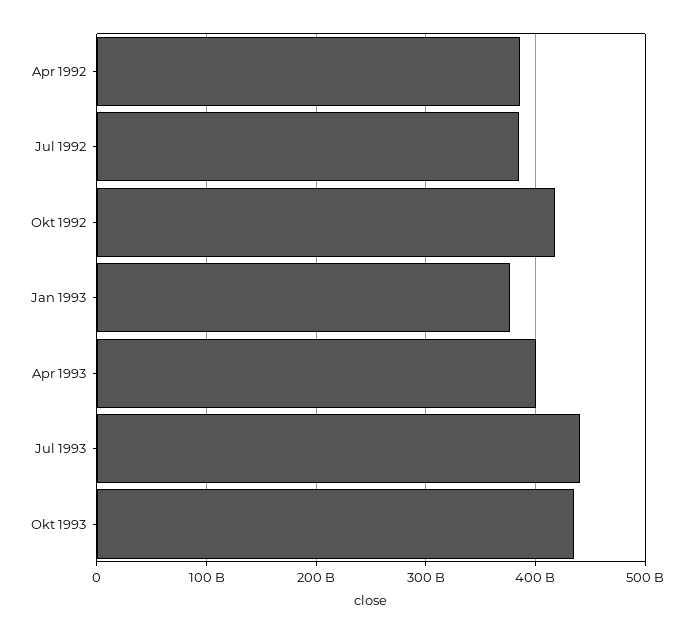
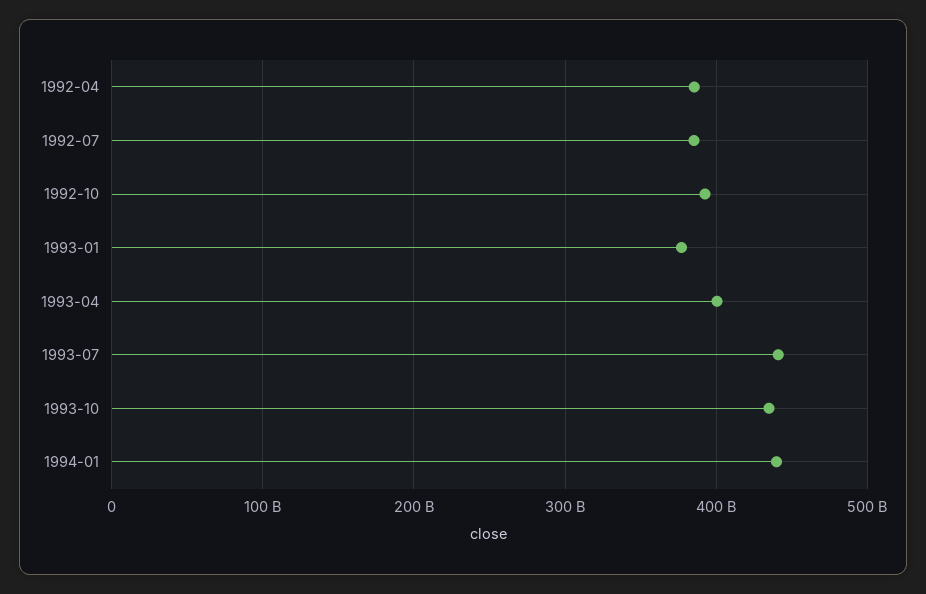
Okt 1992: 420000000000 -> 390000000000
1994-01: none -> 440000000000

